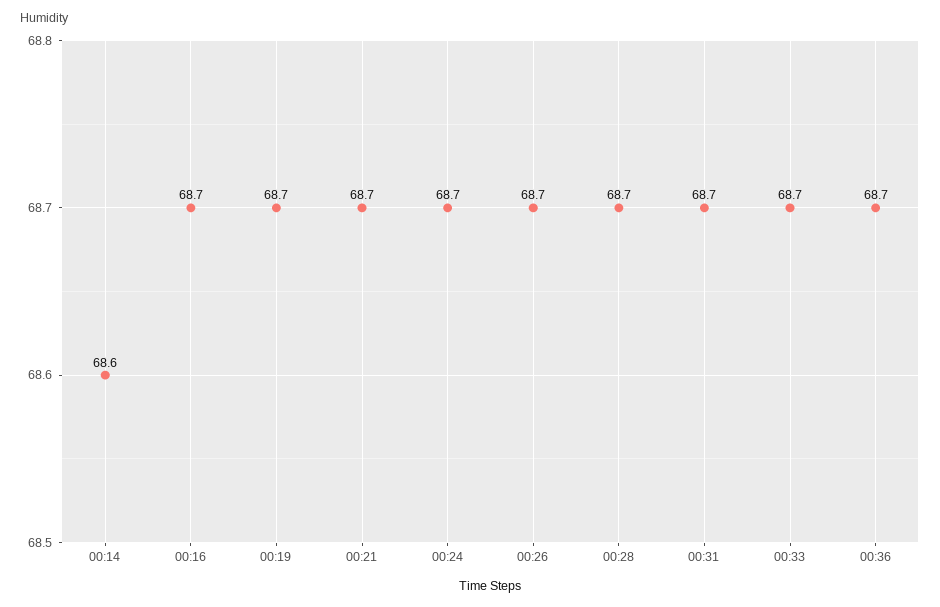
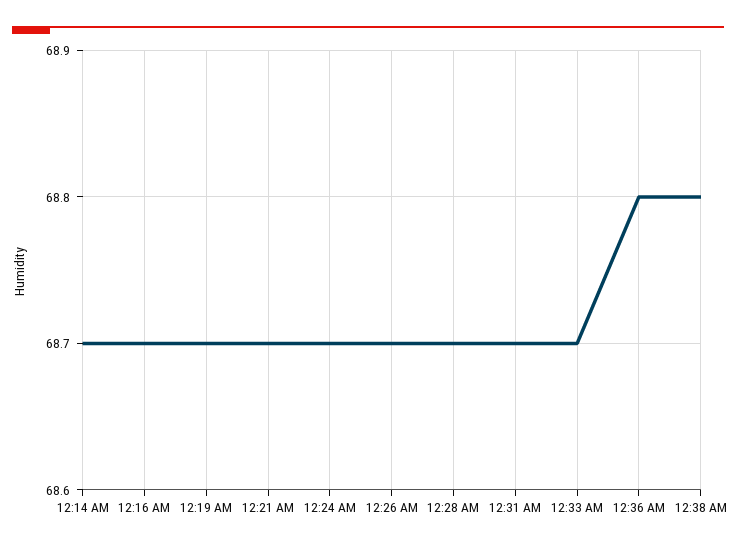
00:14: 68.6 -> 68.7
00:36: 68.7 -> 68.8
12:38 AM: none -> 68.8

